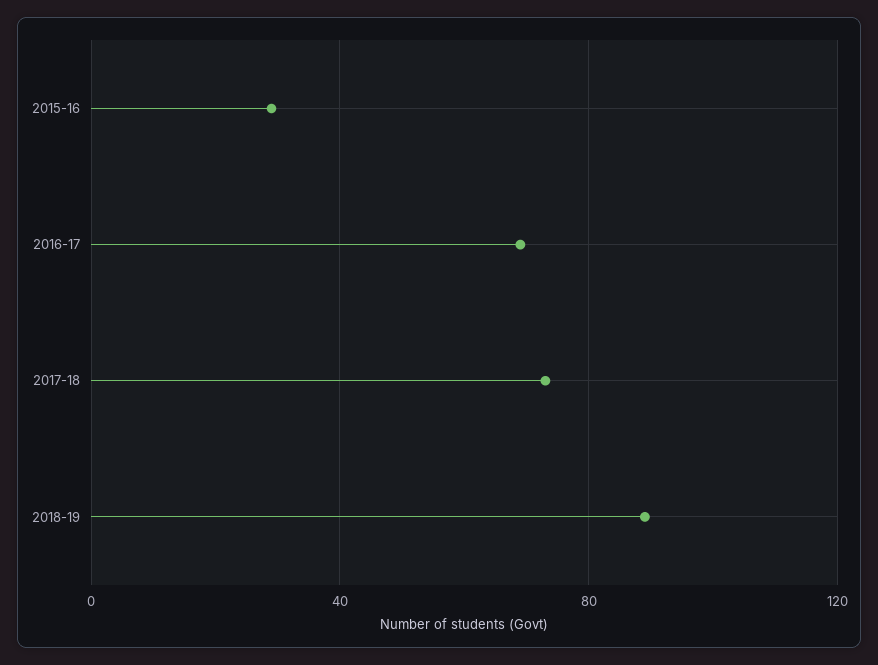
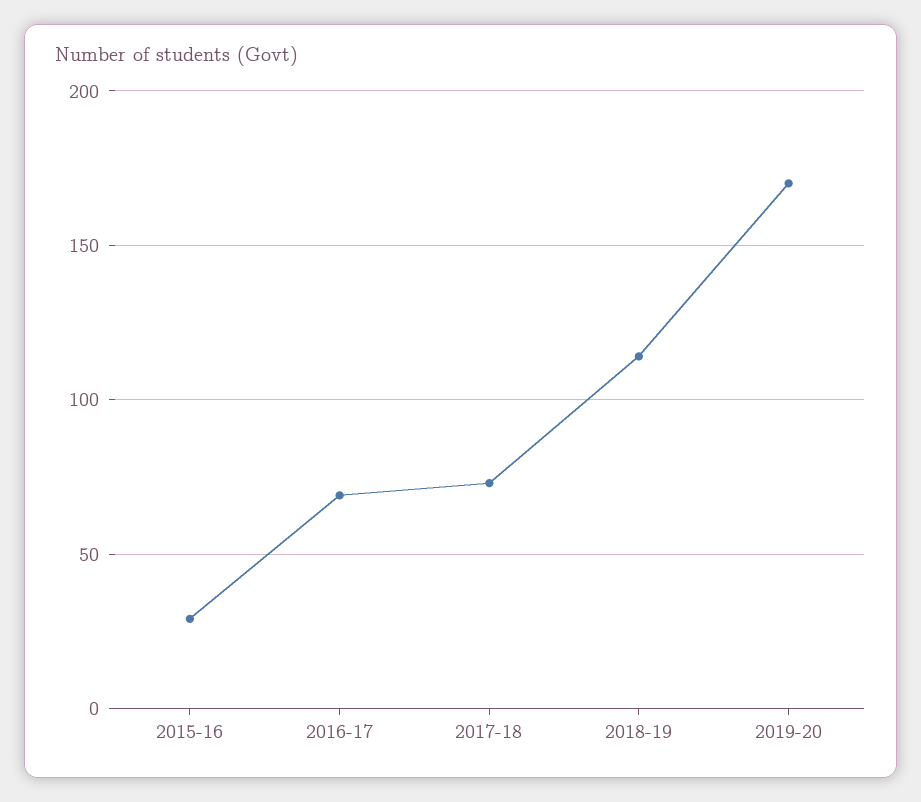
2018-19: 90 -> 115
2019-20: none -> 170

